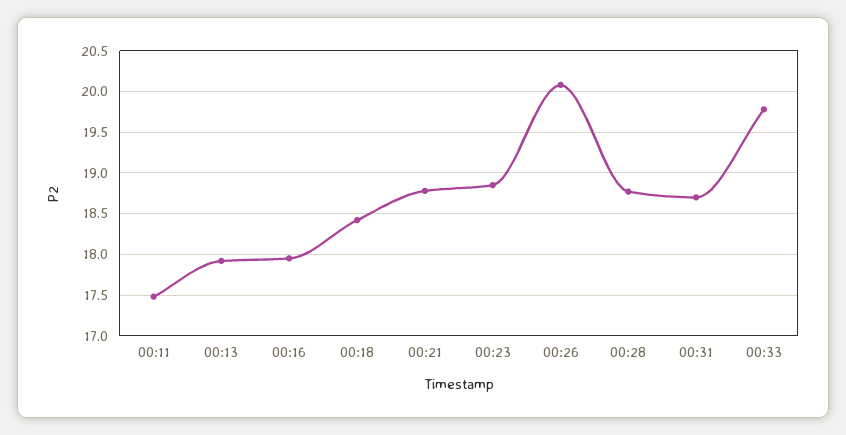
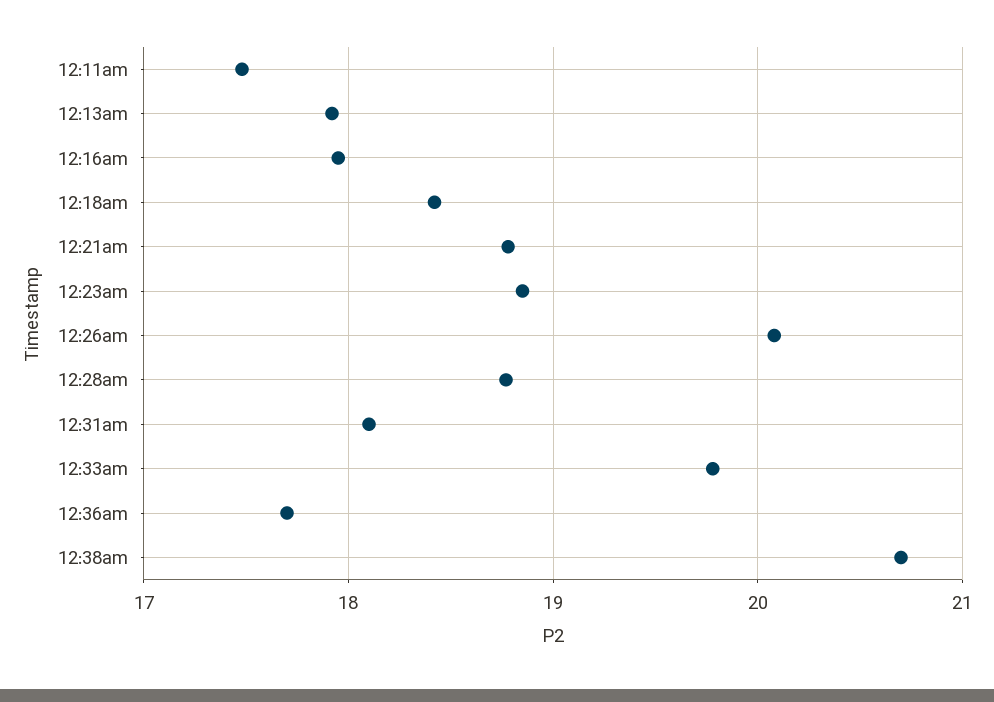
00:31: 18.7 -> 18.1
12:36am: none -> 17.7
12:38am: none -> 20.7

